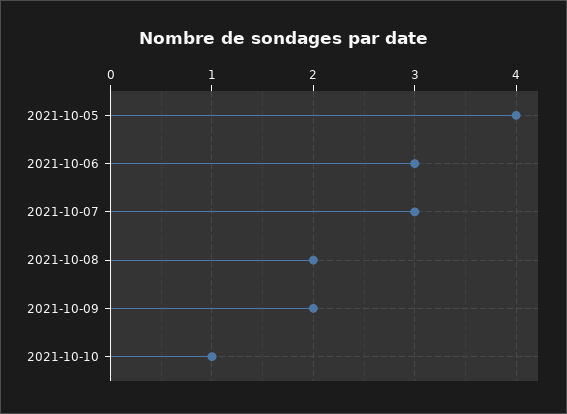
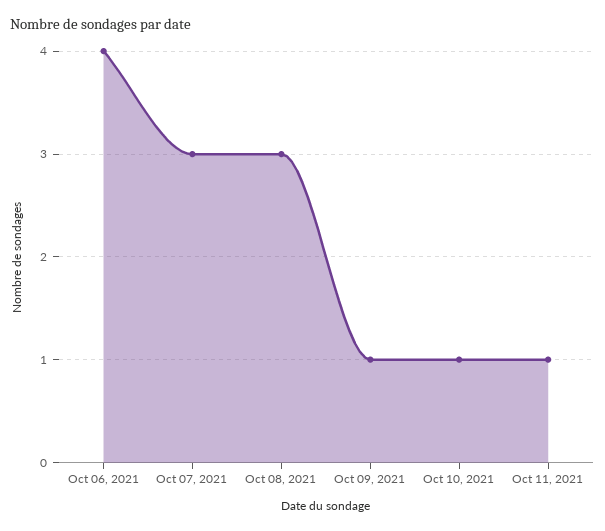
2021-10-05: 4 -> none
2021-10-06: 3 -> 4
2021-10-08: 2 -> 3
2021-10-09: 2 -> 1
Oct 11, 2021: none -> 1

